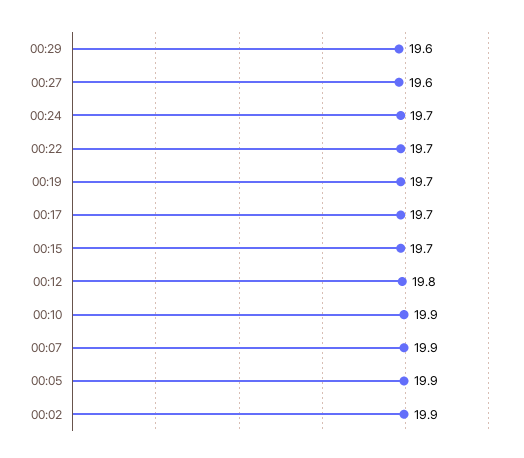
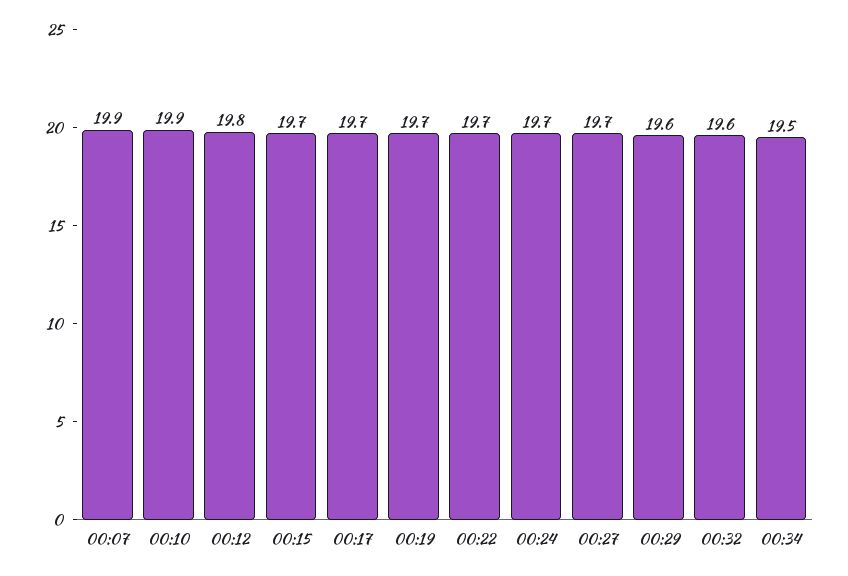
00:27: 19.6 -> 19.7
00:05: 19.9 -> none
00:02: 19.9 -> none
00:32: none -> 19.6
00:34: none -> 19.5

